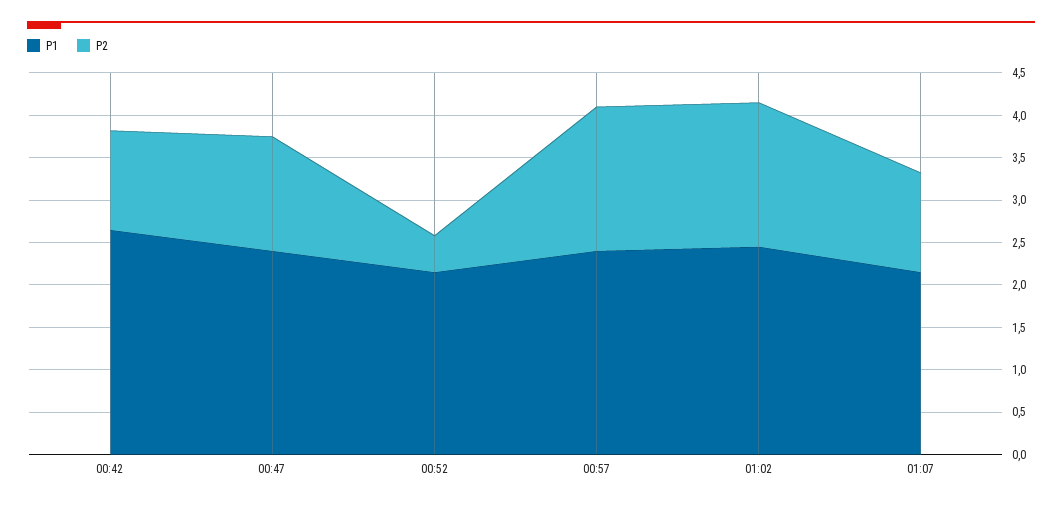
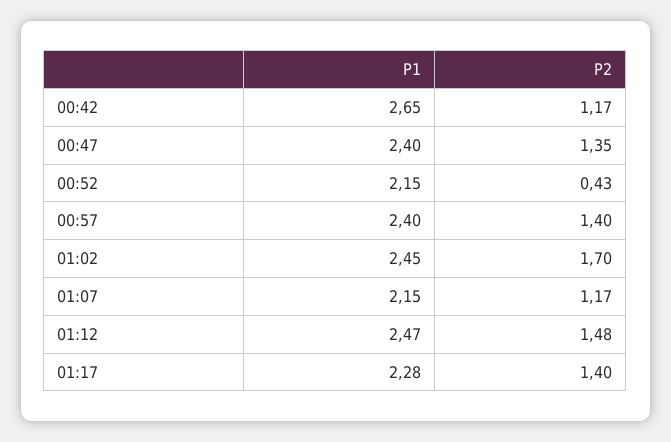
P2, 00:57: 1.7 -> 1.4
P1, 01:12: none -> 2.47
P2, 01:12: none -> 1.48
P1, 01:17: none -> 2.28
P2, 01:17: none -> 1.4

